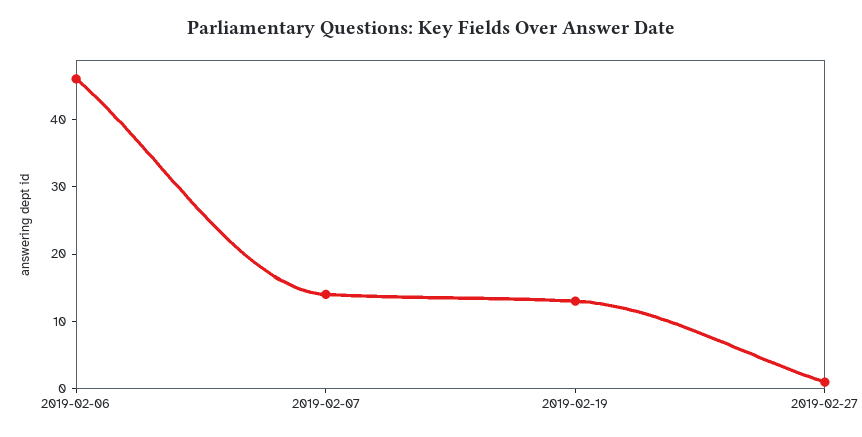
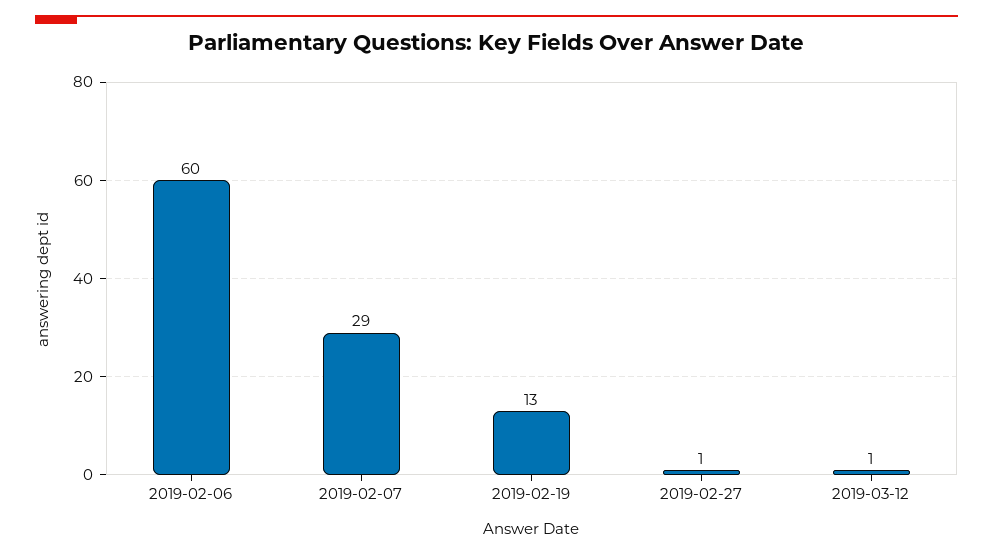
2019-02-06: 45 -> 60
2019-02-07: 15 -> 29
2019-03-12: none -> 1

